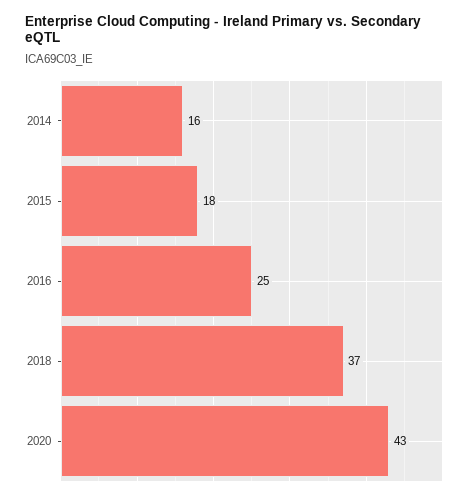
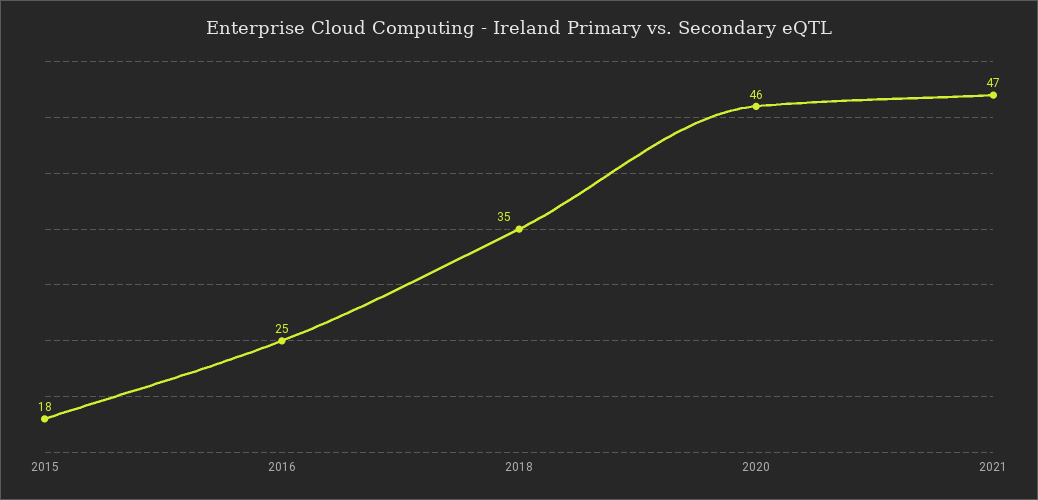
2014: 16 -> none
2018: 37 -> 35
2020: 43 -> 46
2021: none -> 47

